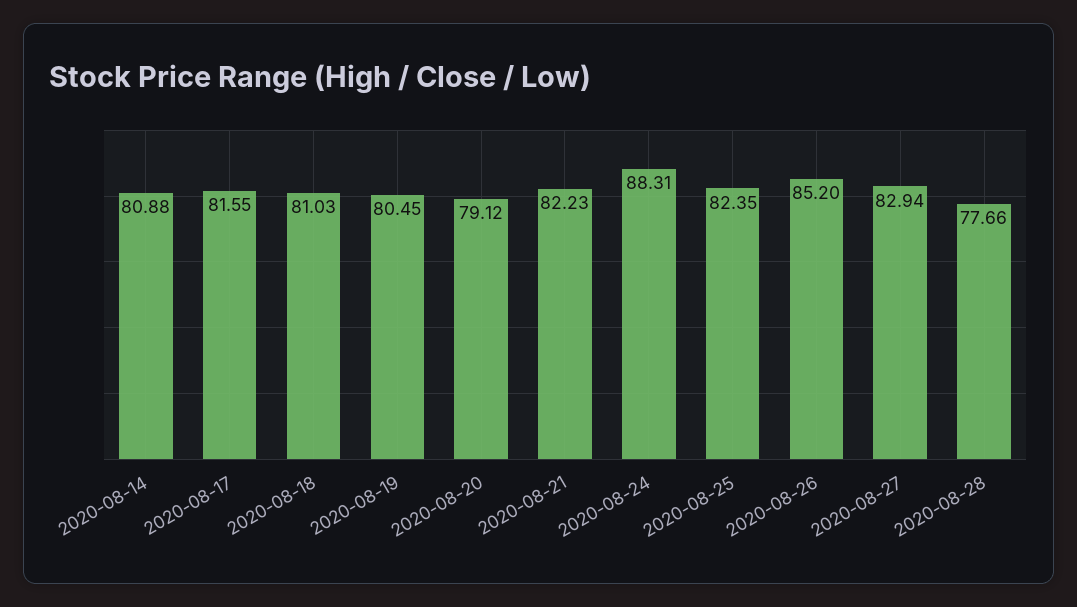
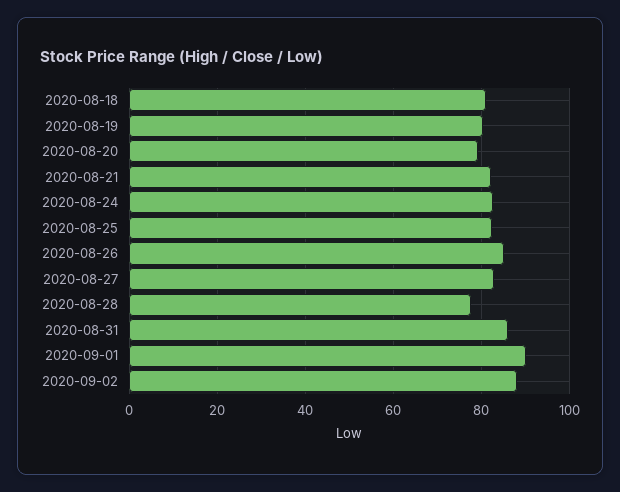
2020-08-14: 80.88 -> none
2020-08-17: 81.55 -> none
2020-08-24: 88.31 -> 82
2020-08-31: none -> 86
2020-09-01: none -> 90
2020-09-02: none -> 88

